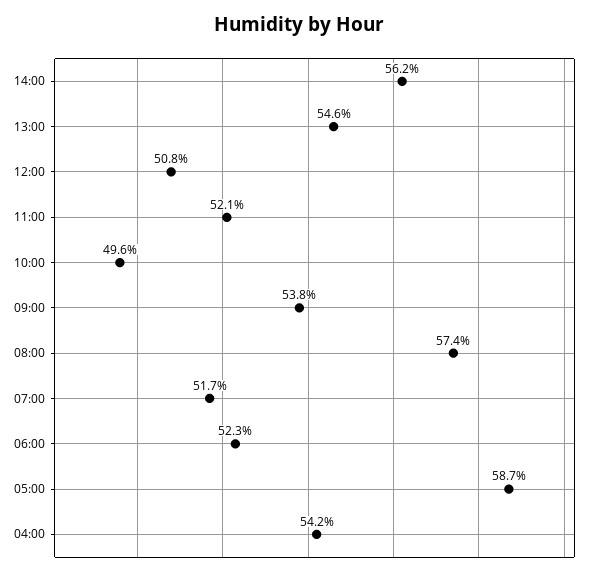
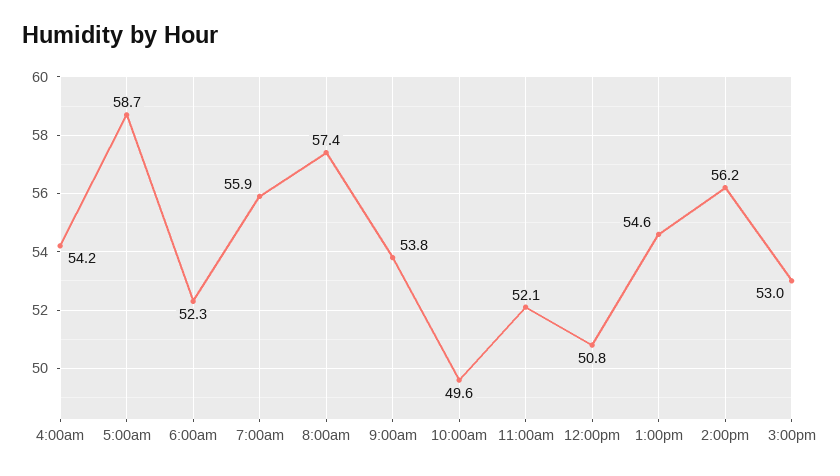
07:00: 51.7 -> 55.9
3:00pm: none -> 53

